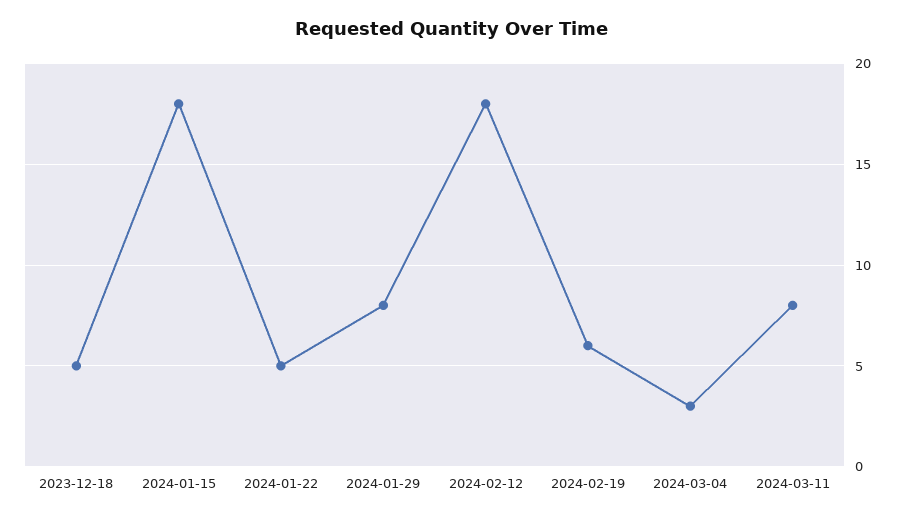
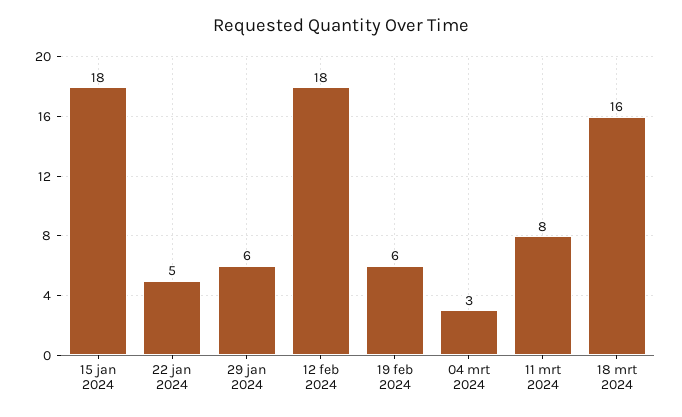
2023-12-18: 5 -> none
2024-01-29: 8 -> 6
18 mrt 2024: none -> 16

